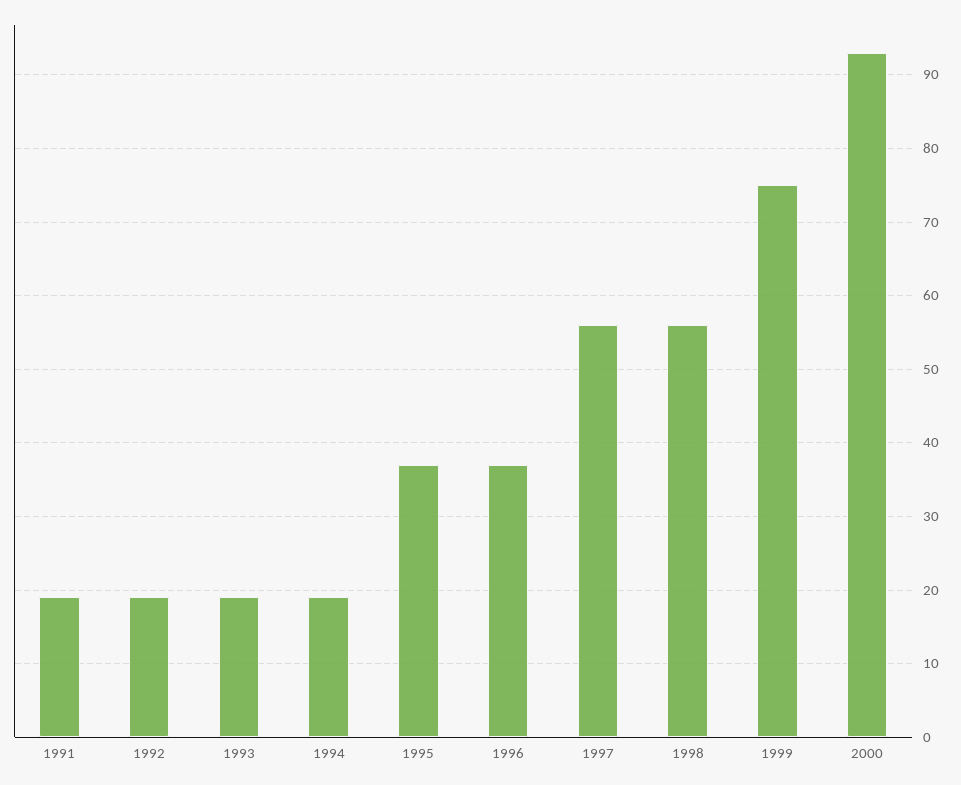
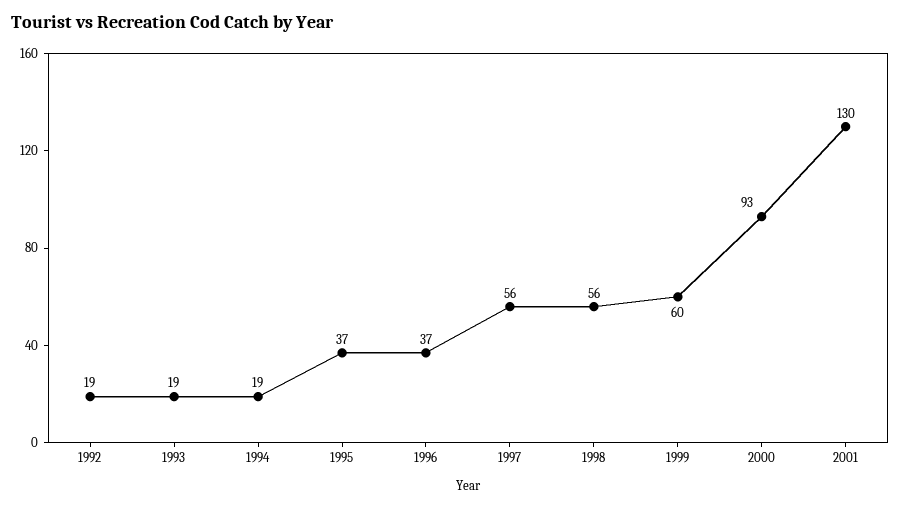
1991: 19 -> none
1999: 75 -> 60
2001: none -> 130

